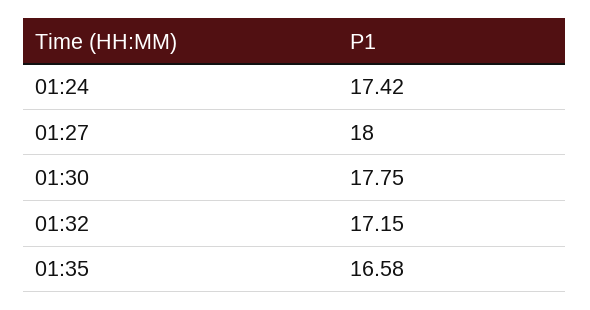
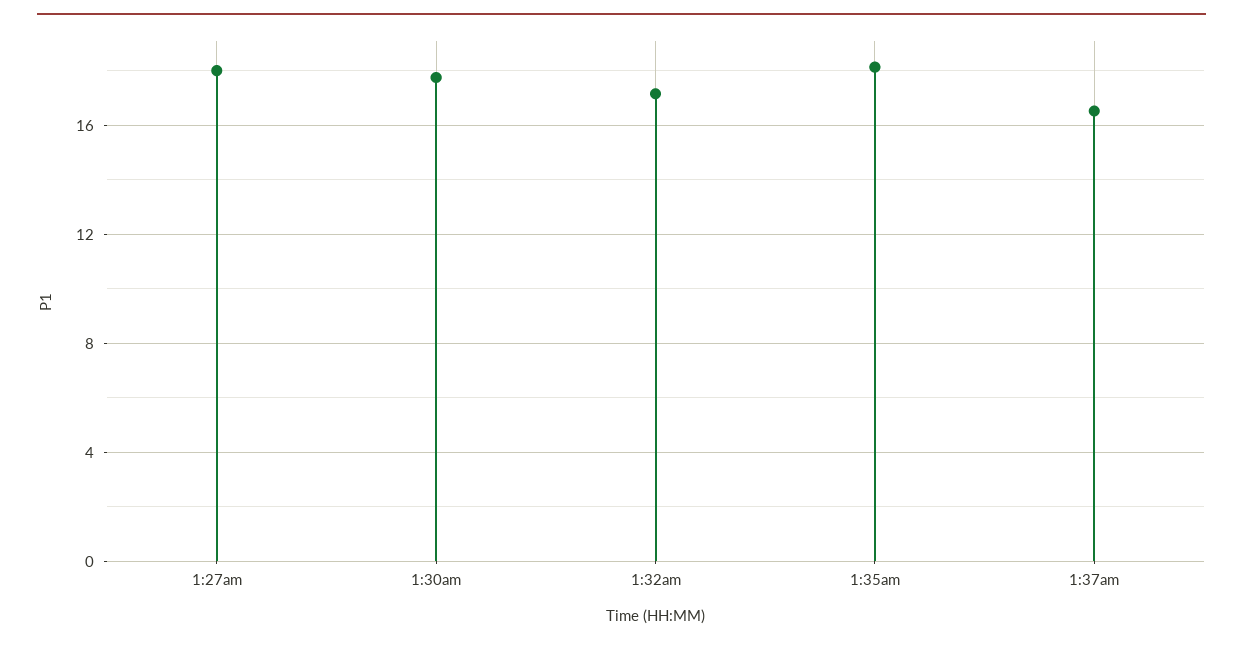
01:24: 17.42 -> none
01:35: 16.58 -> 18
1:37am: none -> 16.5

